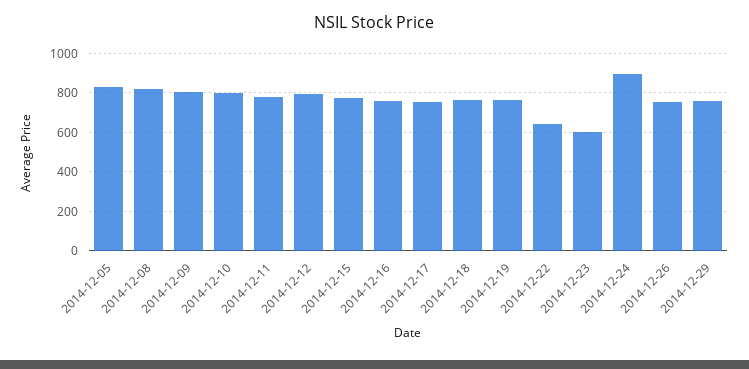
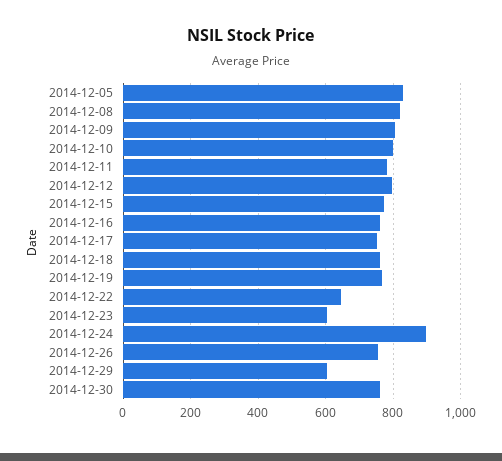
2014-12-29: 750 -> 600
2014-12-30: none -> 760

